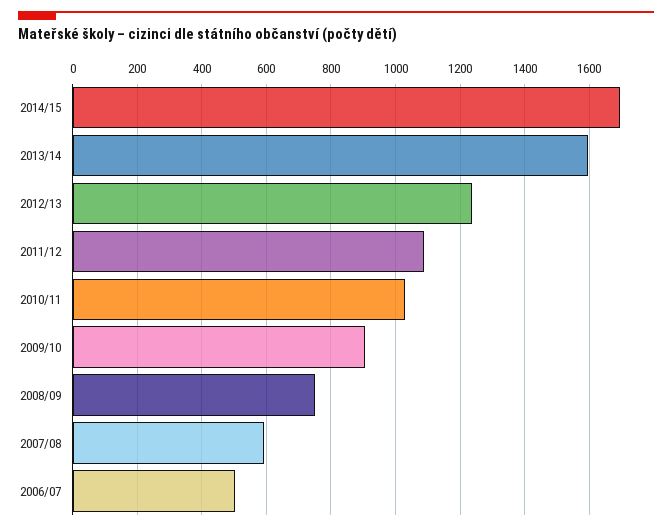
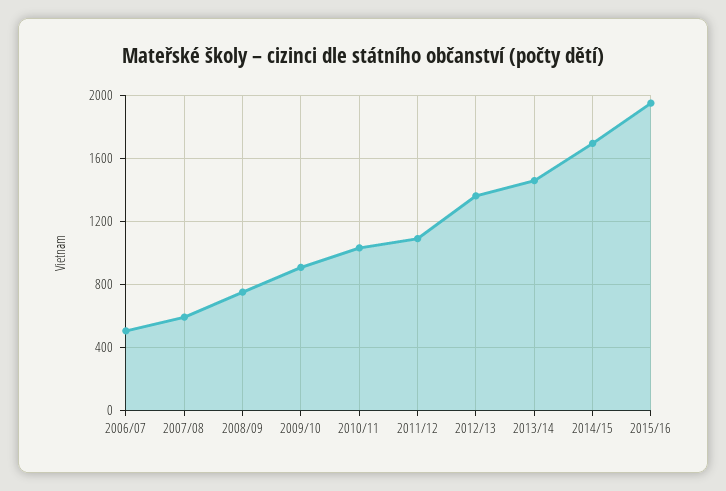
2013/14: 1600 -> 1450
2012/13: 1240 -> 1350
2015/16: none -> 1950

